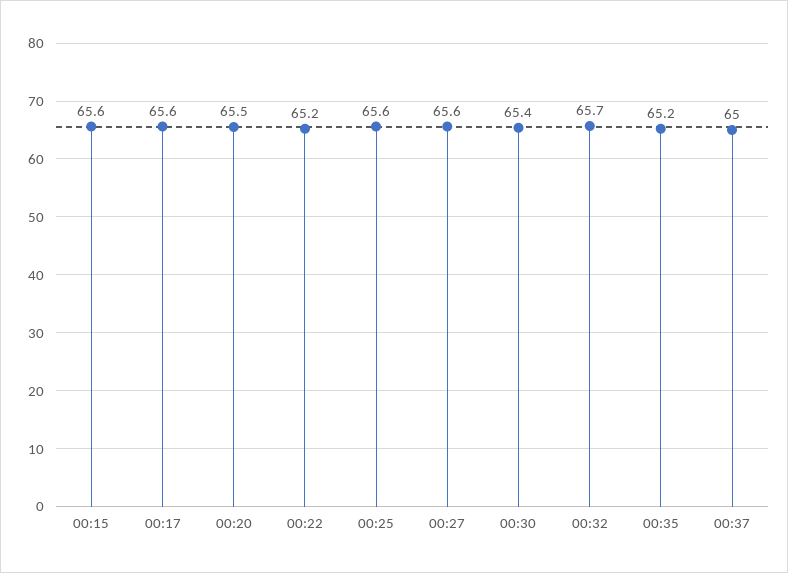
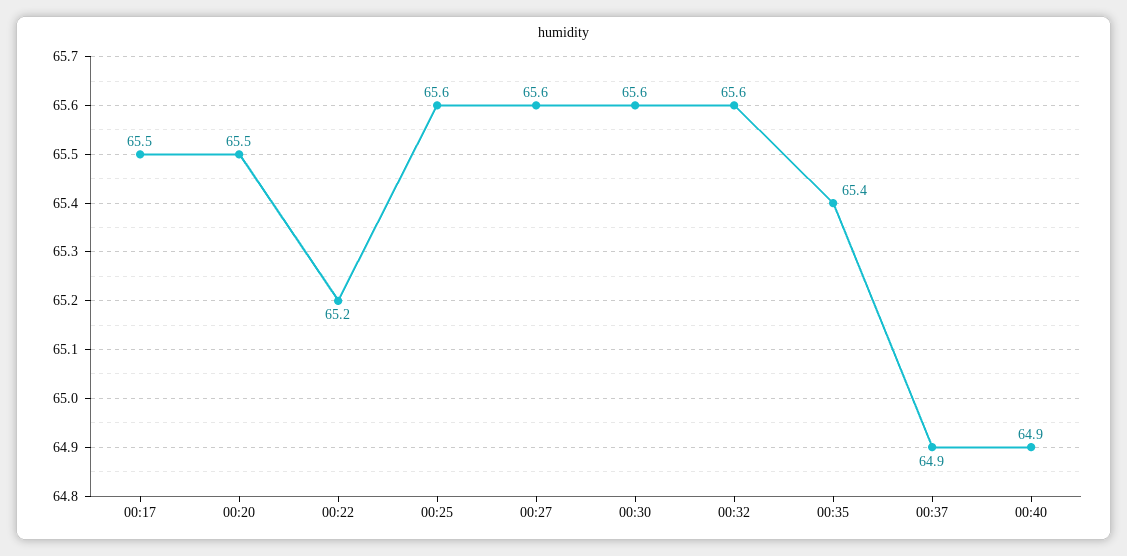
00:15: 65.6 -> none
00:17: 65.6 -> 65.5
00:30: 65.4 -> 65.6
00:32: 65.7 -> 65.6
00:35: 65.2 -> 65.4
00:37: 65 -> 64.9
00:40: none -> 64.9

